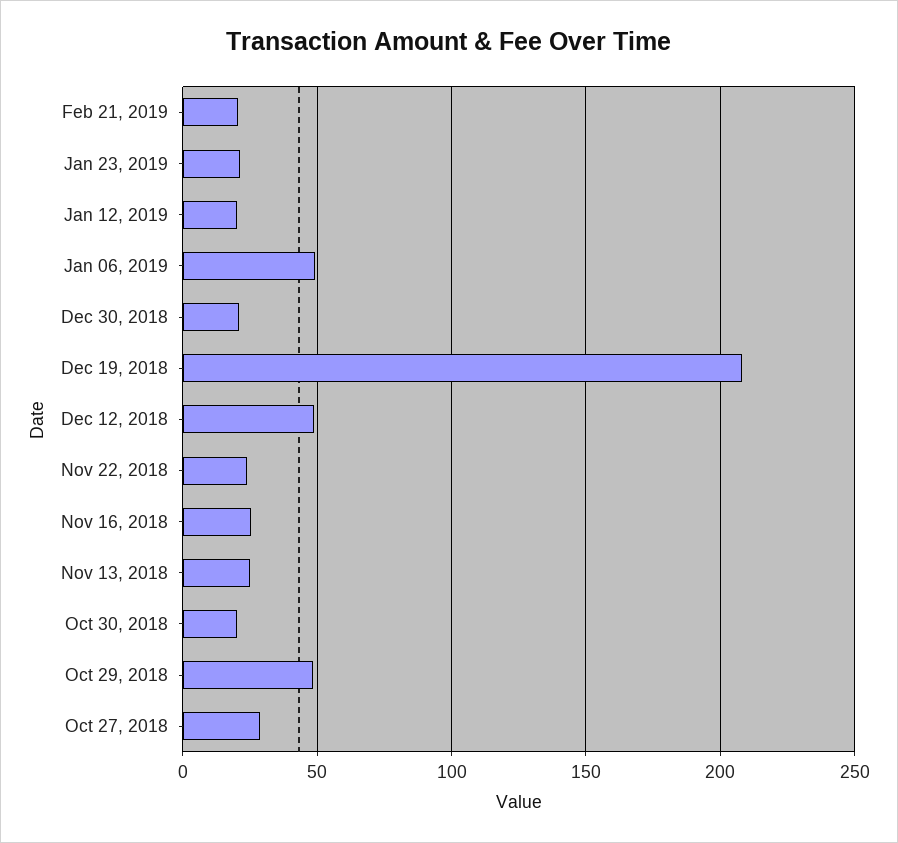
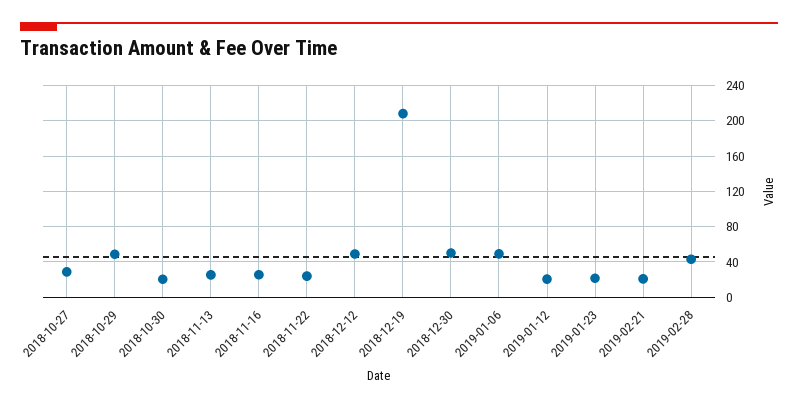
Dec 30, 2018: 20 -> 50
2019-02-28: none -> 40

